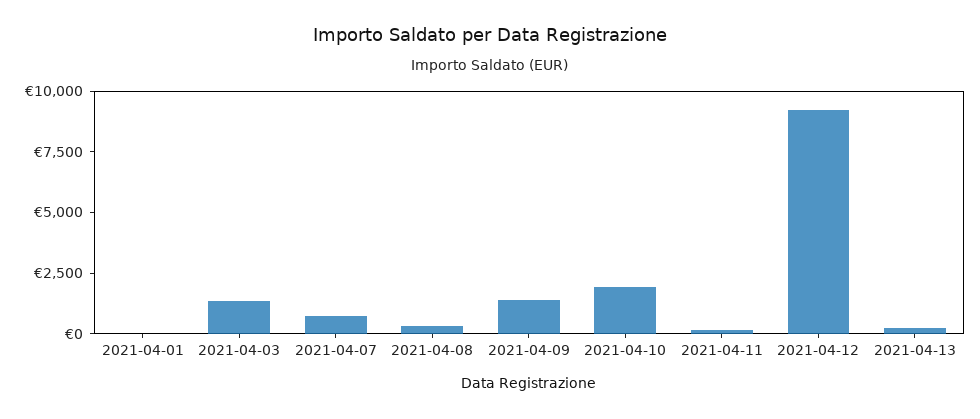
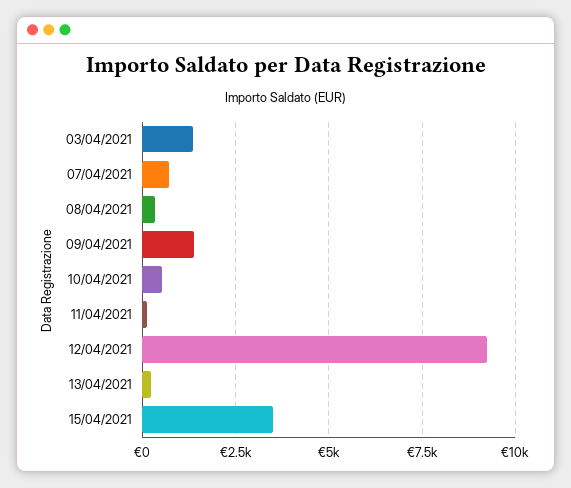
2021-04-01: 0 -> none
2021-04-10: 2000 -> 500
15/04/2021: none -> 3500

